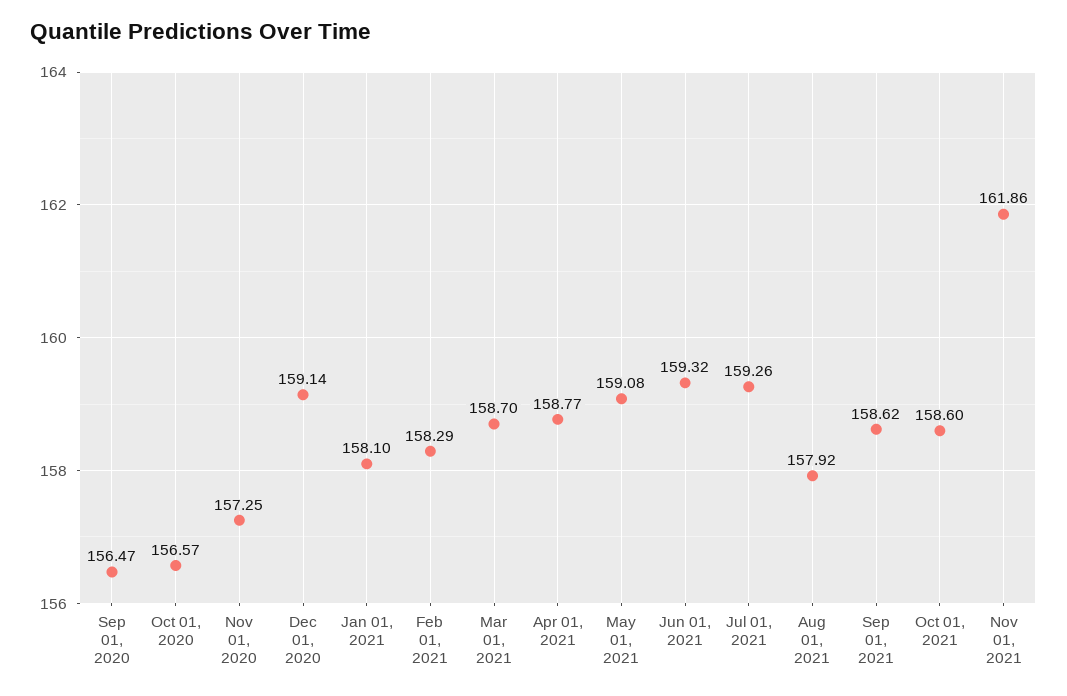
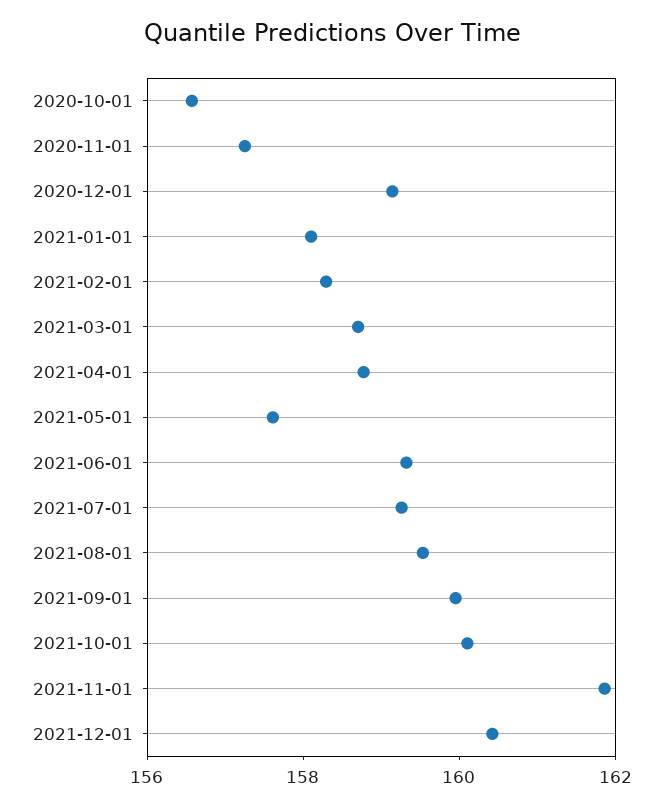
Sep 01, 2020: 156.47 -> none
May 01, 2021: 159.08 -> 157.5
Aug 01, 2021: 157.92 -> 159.5
Sep 01, 2021: 158.62 -> 160
Oct 01, 2021: 158.6 -> 160
2021-12-01: none -> 160.5

